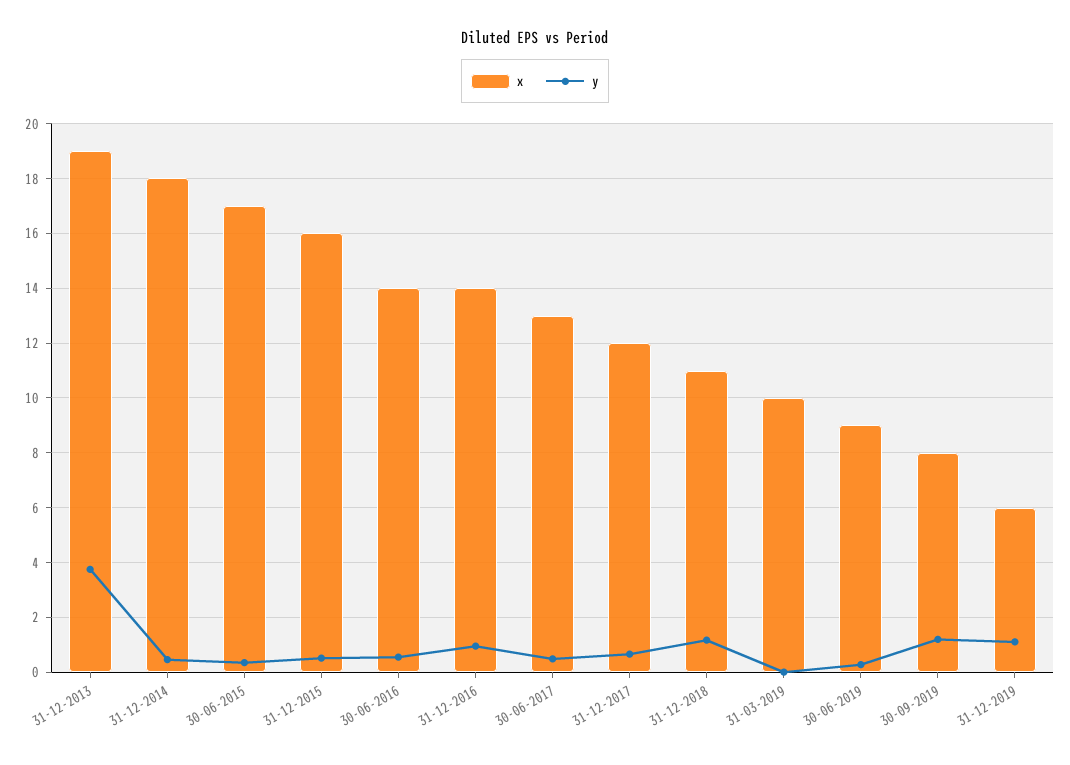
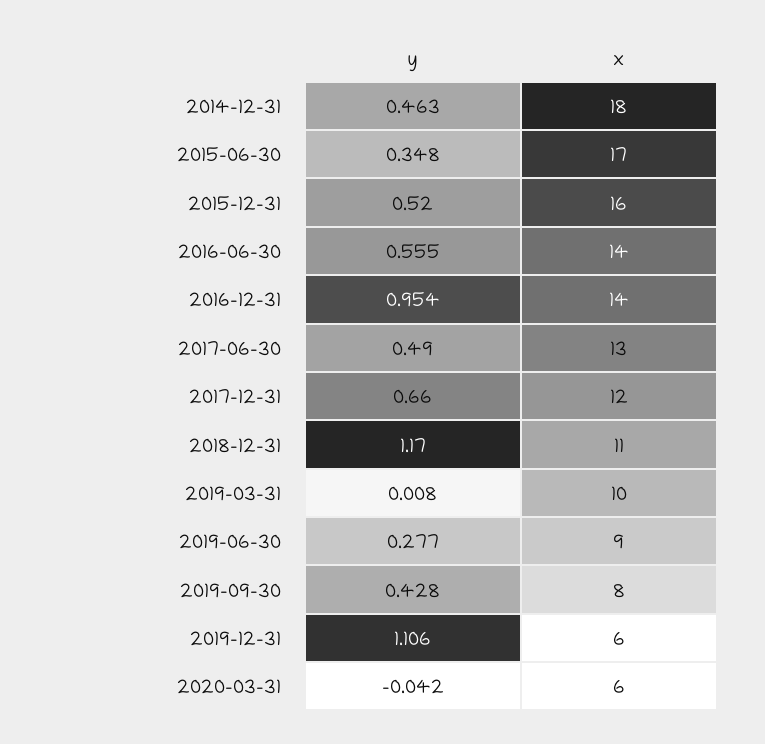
x, 31-12-2013: 19 -> none
y, 31-12-2013: 3.75 -> none
y, 30-09-2019: 1.25 -> 0.428
y, 2020-03-31: none -> -0.042
x, 2020-03-31: none -> 6

